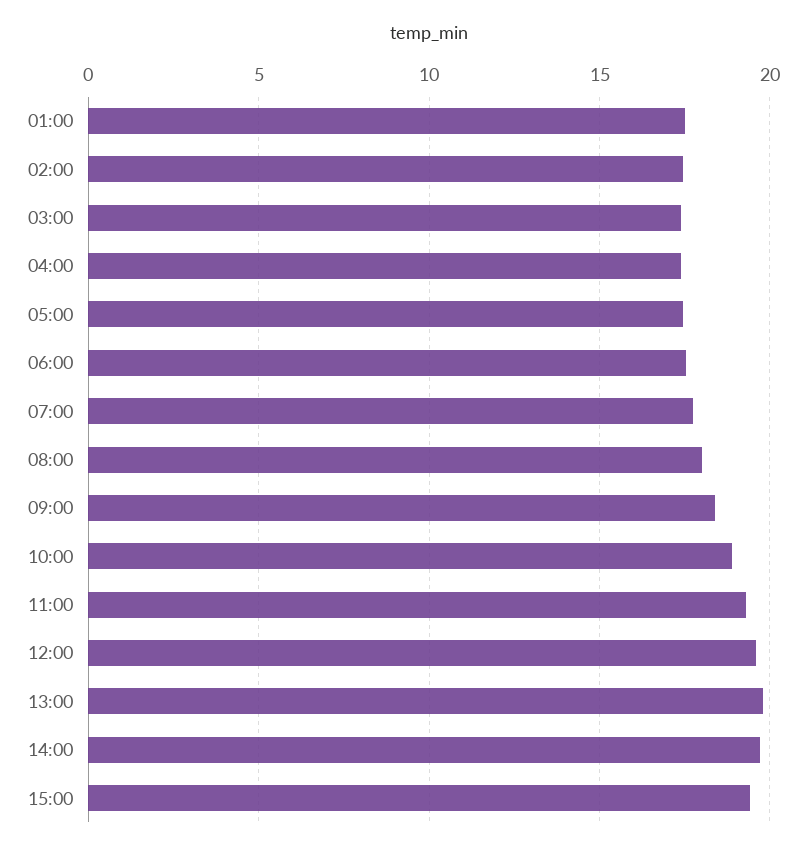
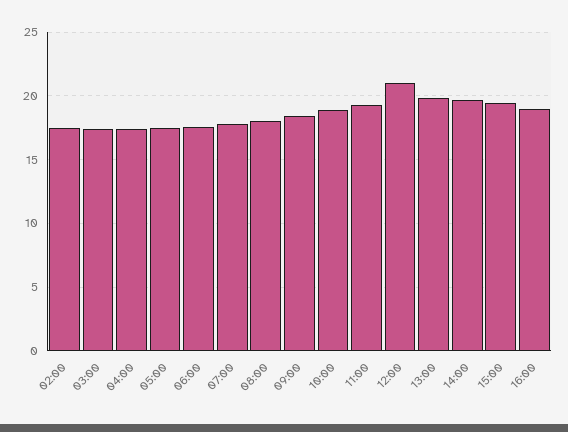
01:00: 17.5 -> none
12:00: 19.5 -> 21
16:00: none -> 19

